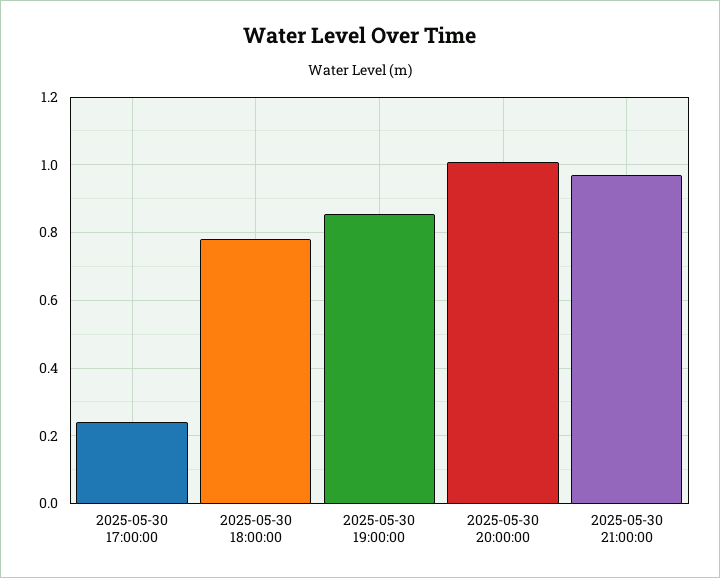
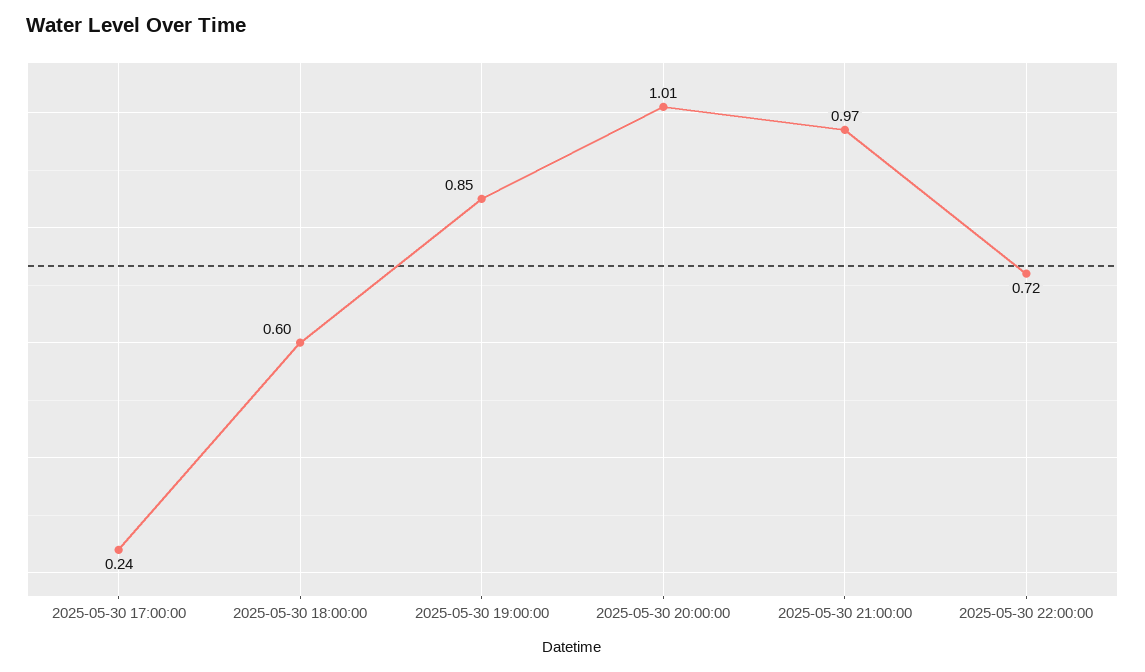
2025-05-30 18:00:00: 0.78 -> 0.6
2025-05-30 22:00:00: none -> 0.72

